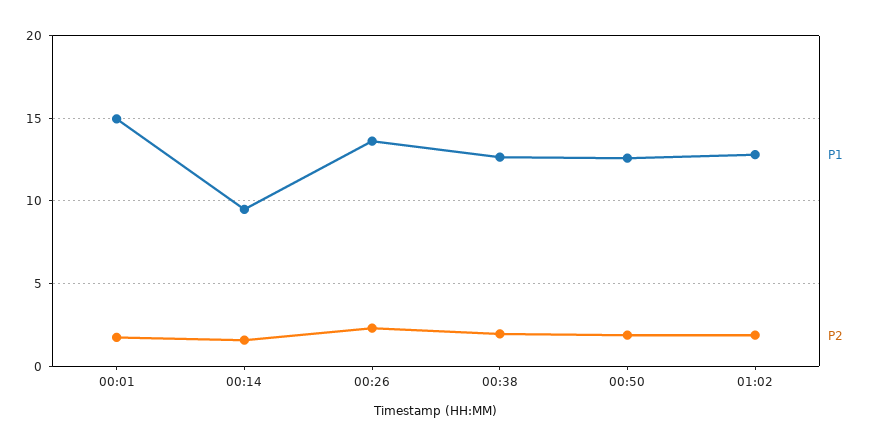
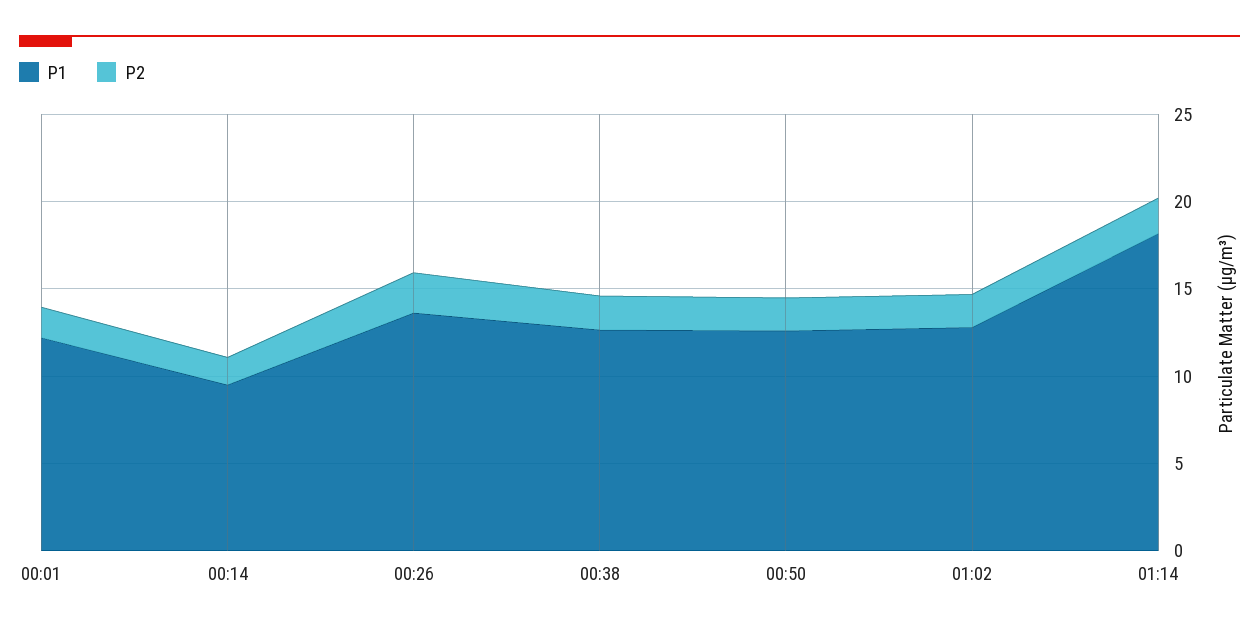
P1, 00:01: 15 -> 12
P1, 01:14: none -> 18
P2, 01:14: none -> 2

